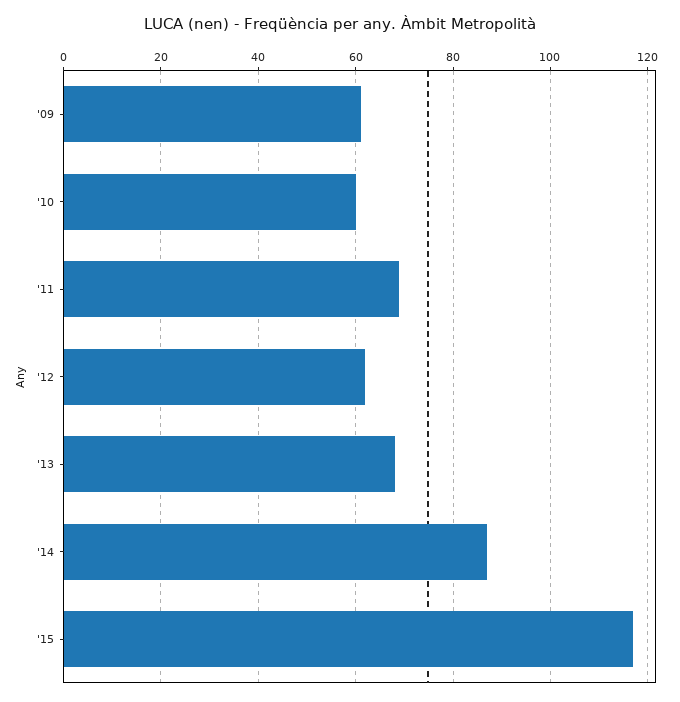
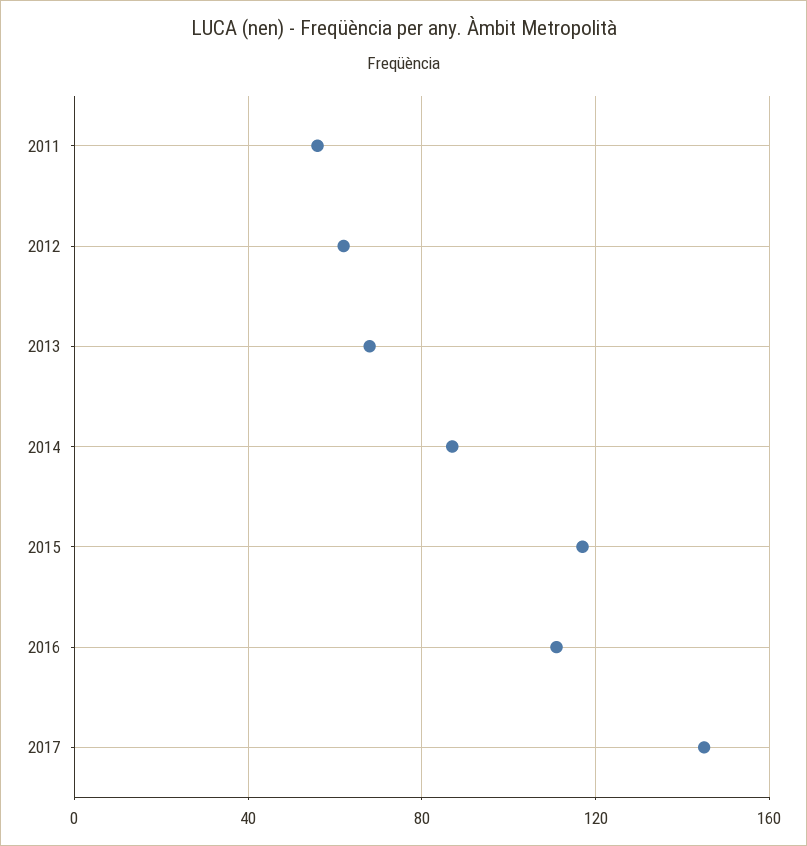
'09: 60 -> none
'10: 60 -> none
'11: 70 -> 55
2016: none -> 110
2017: none -> 145

